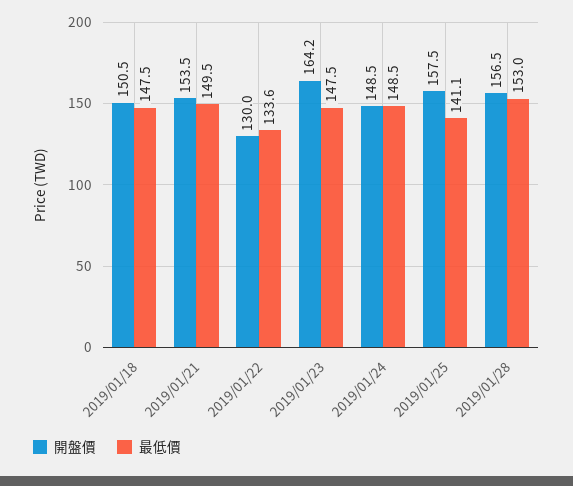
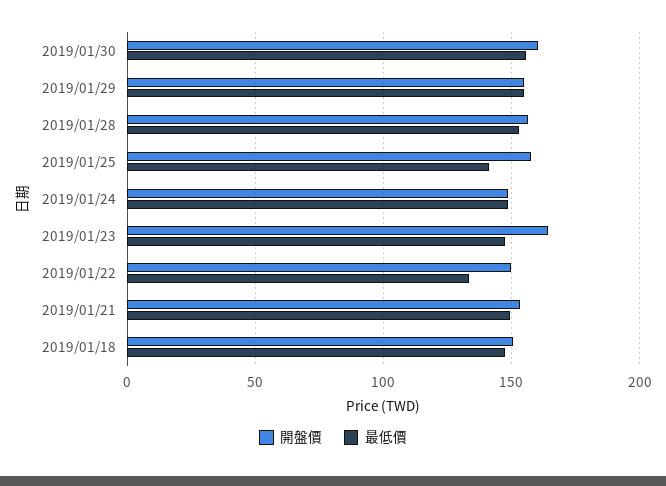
開盤價, 2019/01/22: 130 -> 150
開盤價, 2019/01/30: none -> 160
最低價, 2019/01/30: none -> 155
開盤價, 2019/01/29: none -> 155
最低價, 2019/01/29: none -> 155

